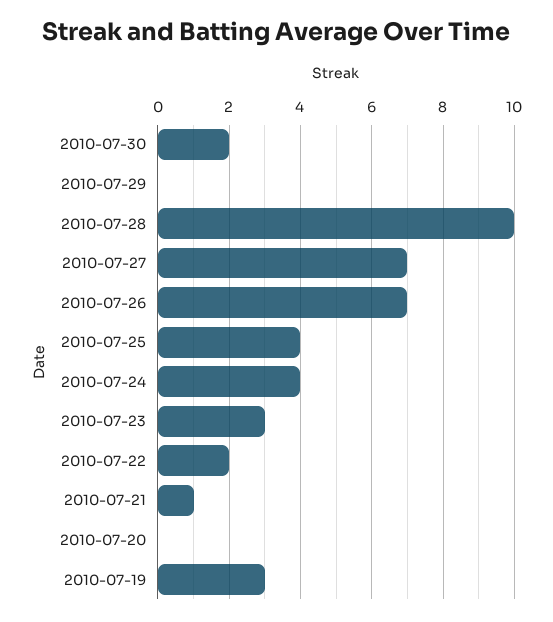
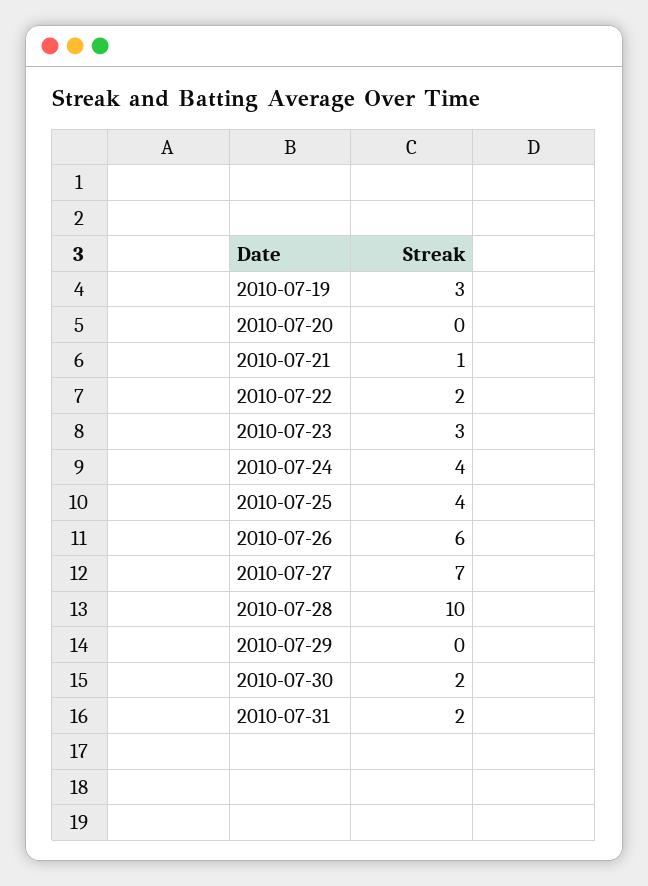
2010-07-26: 7 -> 6
2010-07-31: none -> 2

